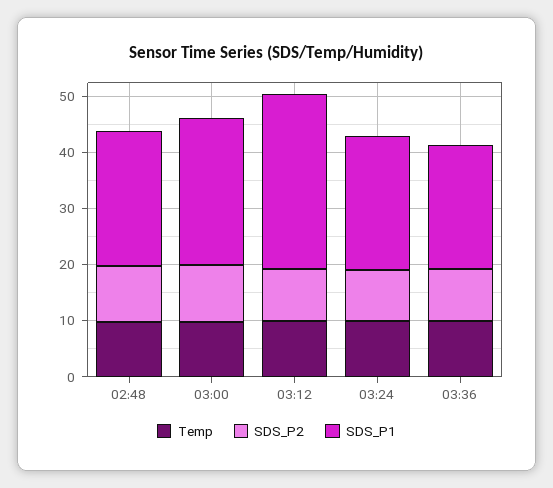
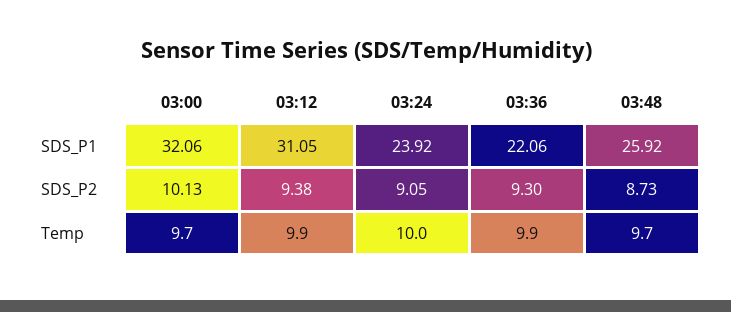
Temp, 02:48: 10 -> none
SDS_P2, 02:48: 10 -> none
SDS_P1, 02:48: 24 -> none
SDS_P1, 03:00: 26 -> 32.06
SDS_P1, 03:48: none -> 25.92
SDS_P2, 03:48: none -> 8.73
Temp, 03:48: none -> 9.7

